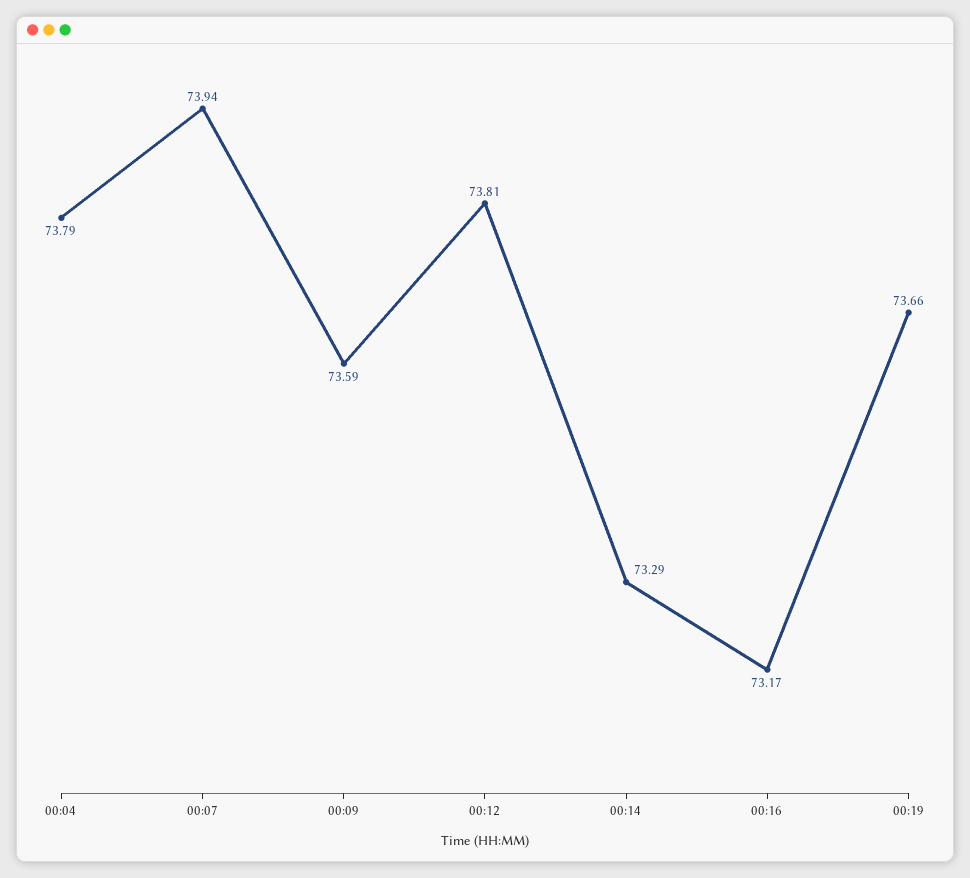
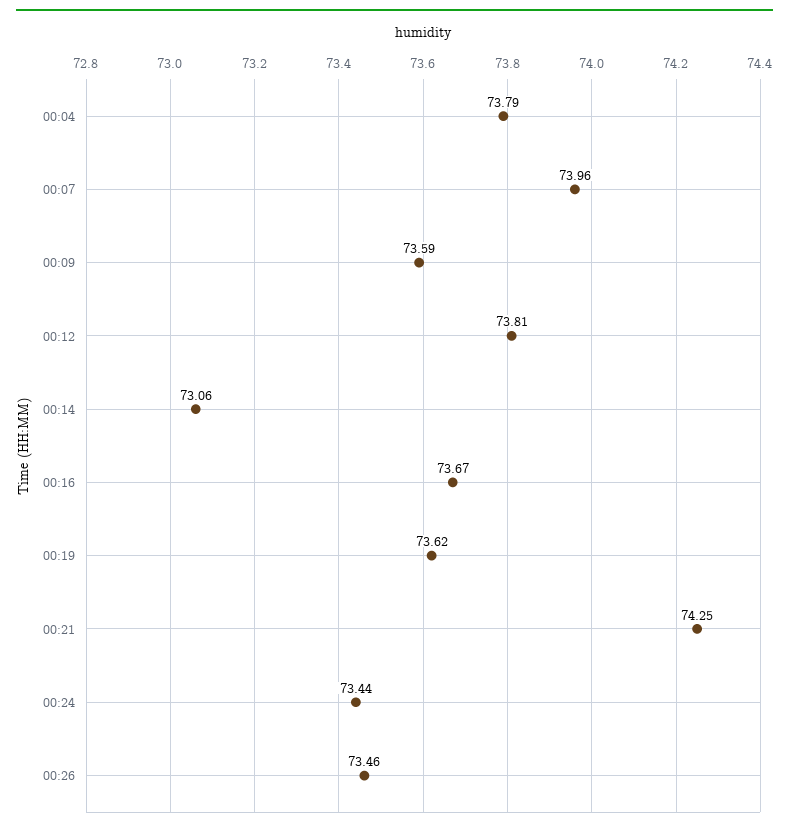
00:07: 73.94 -> 73.96
00:14: 73.29 -> 73.06
00:16: 73.17 -> 73.67
00:19: 73.66 -> 73.62
00:21: none -> 74.25
00:24: none -> 73.44
00:26: none -> 73.46

